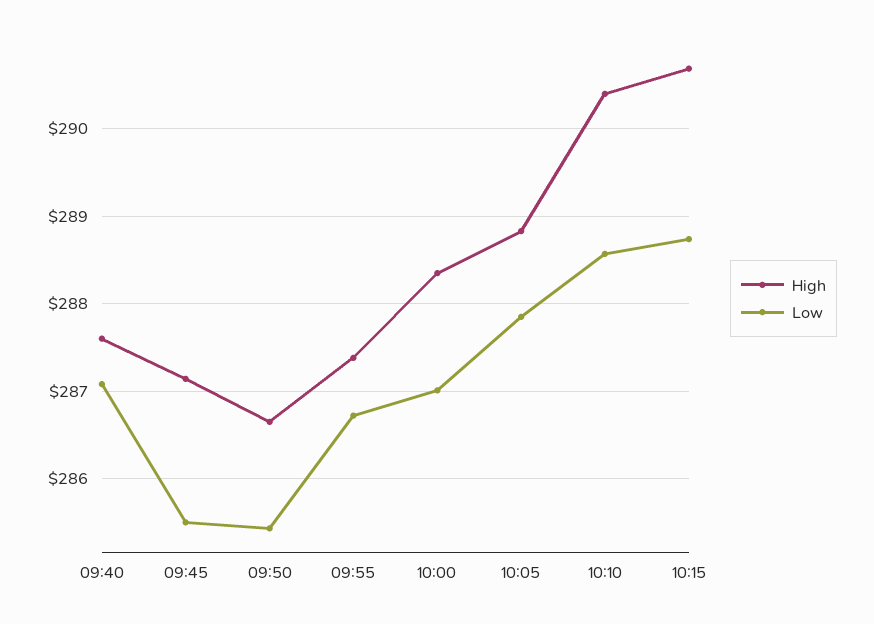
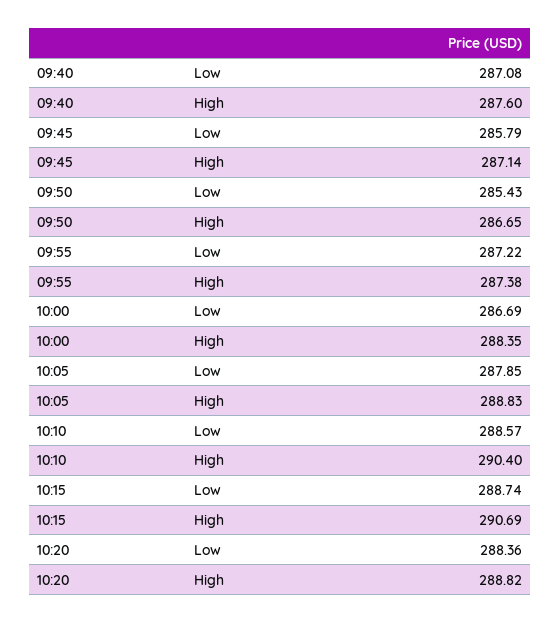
Low, 09:45: 285.5 -> 285.79
Low, 09:55: 286.7 -> 287.22
Low, 10:00: 287 -> 286.69
Low, 10:20: none -> 288.36
High, 10:20: none -> 288.82

